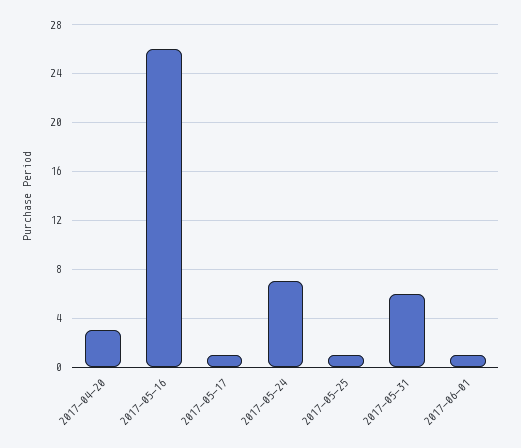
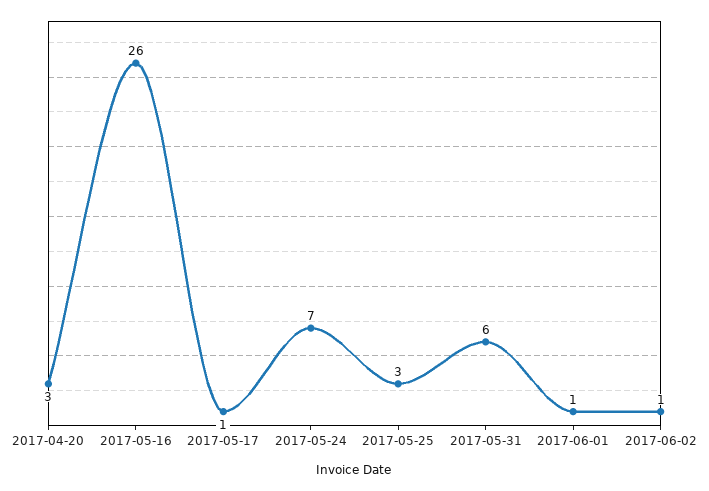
2017-05-25: 1 -> 3
2017-06-02: none -> 1

